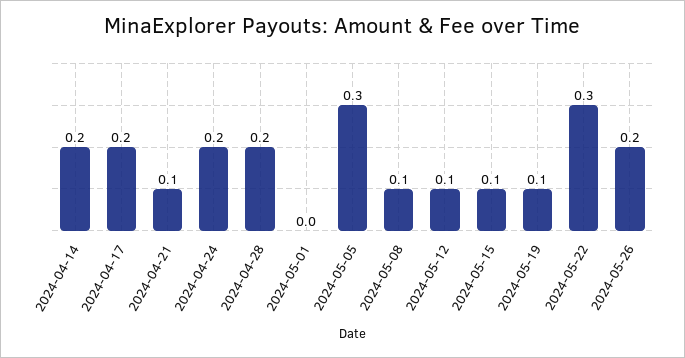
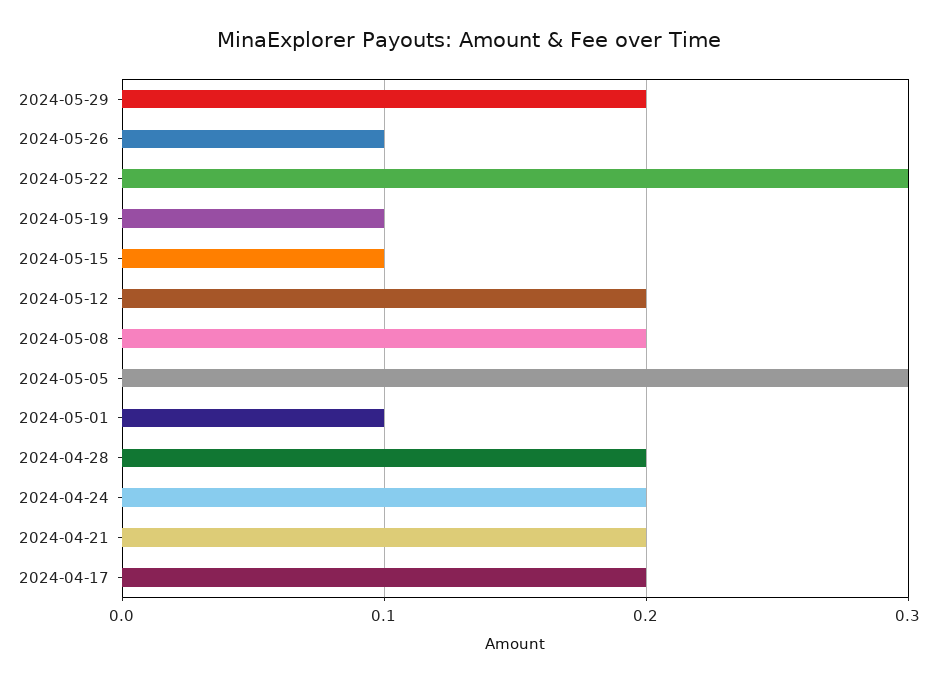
2024-04-14: 0.2 -> none
2024-04-21: 0.1 -> 0.2
2024-05-01: 0 -> 0.1
2024-05-08: 0.1 -> 0.2
2024-05-12: 0.1 -> 0.2
2024-05-26: 0.2 -> 0.1
2024-05-29: none -> 0.2

